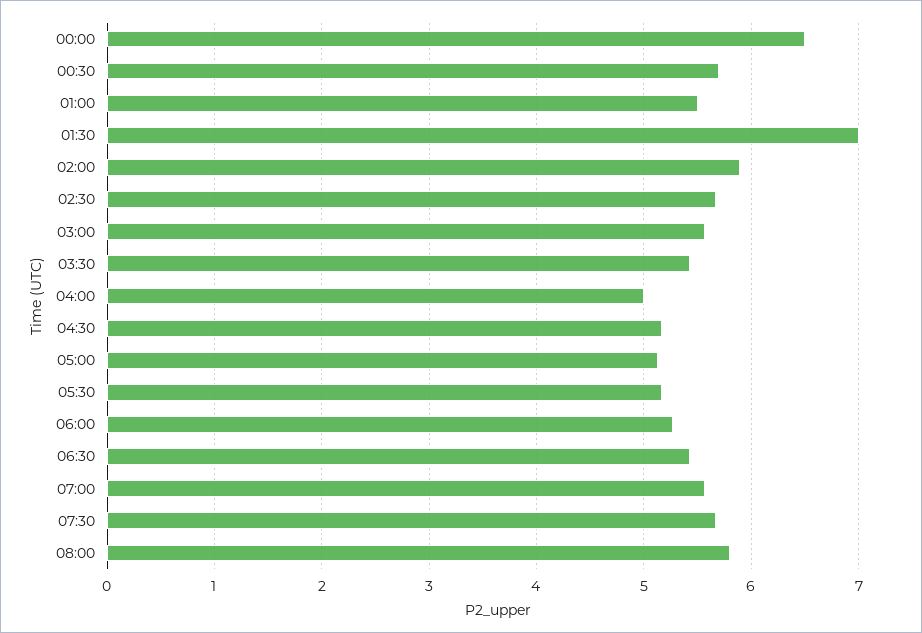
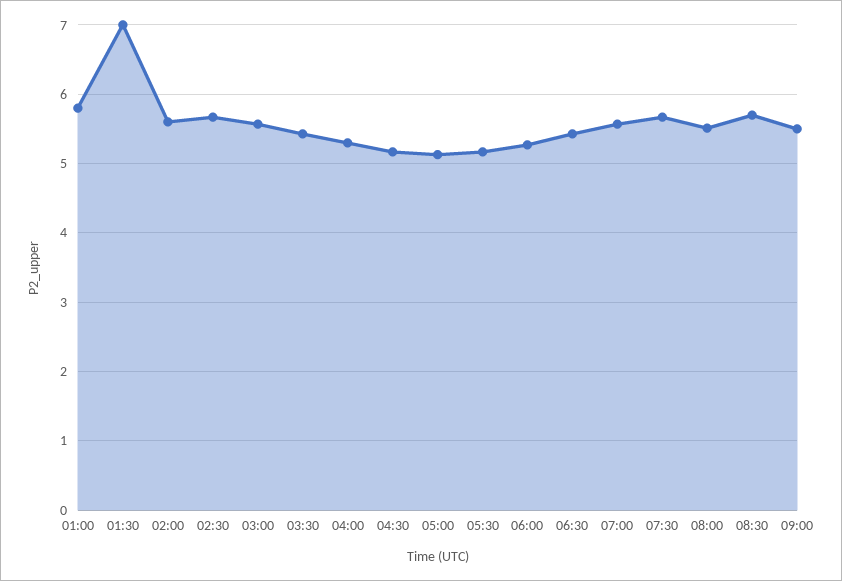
00:00: 6.5 -> none
00:30: 5.7 -> none
01:00: 5.5 -> 5.8
02:00: 5.9 -> 5.6
04:00: 5 -> 5.3
08:00: 5.8 -> 5.5
08:30: none -> 5.7
09:00: none -> 5.5

